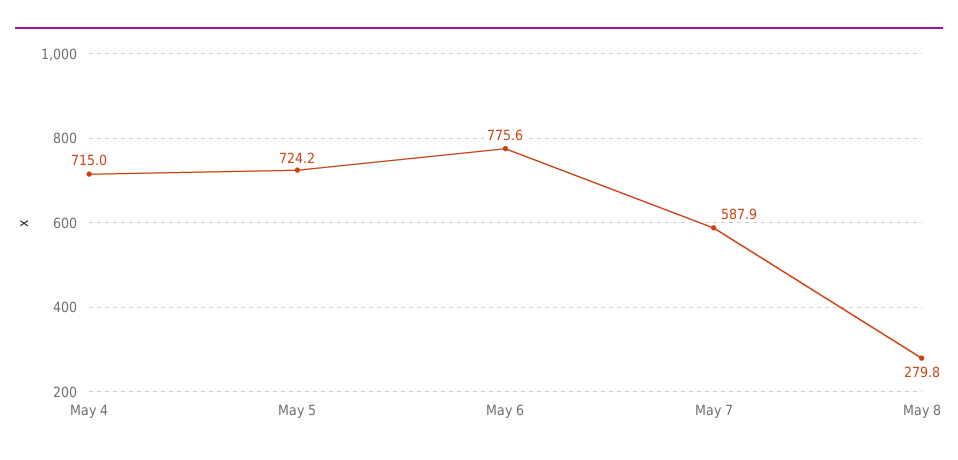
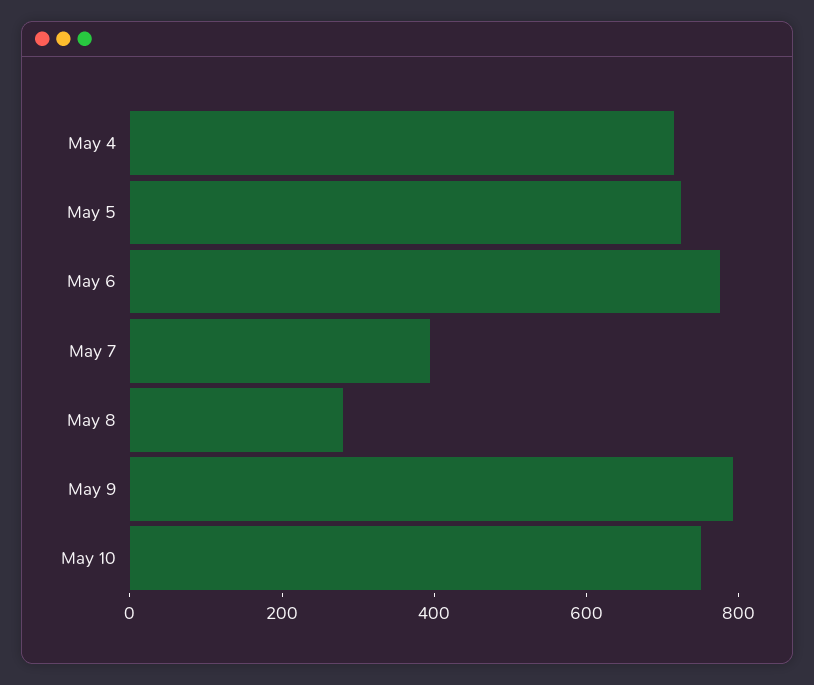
May 7: 587.9 -> 400
May 9: none -> 800
May 10: none -> 750

